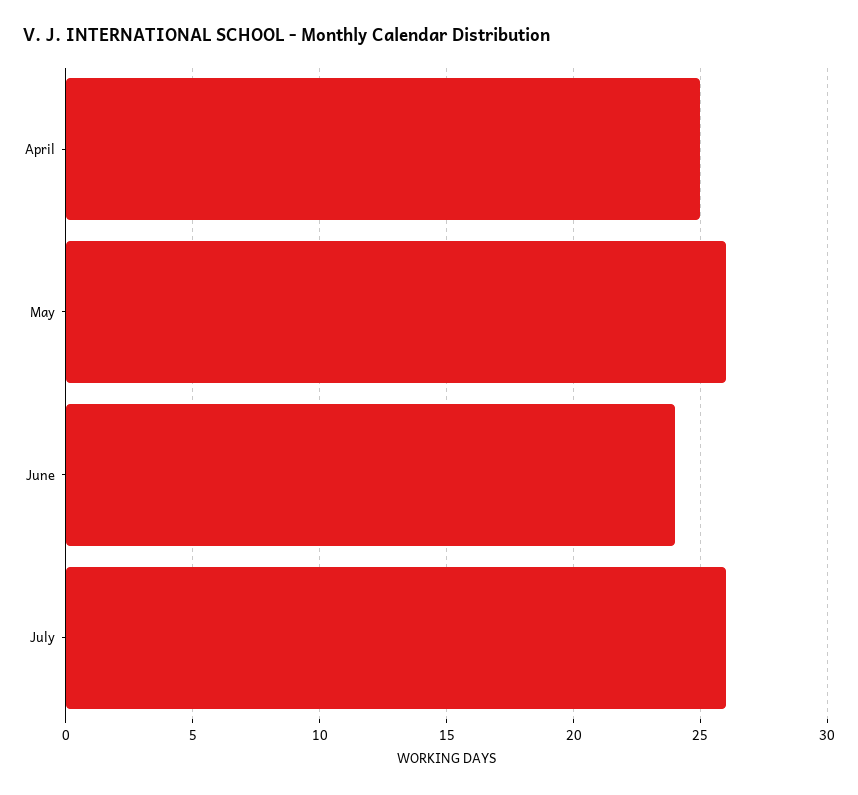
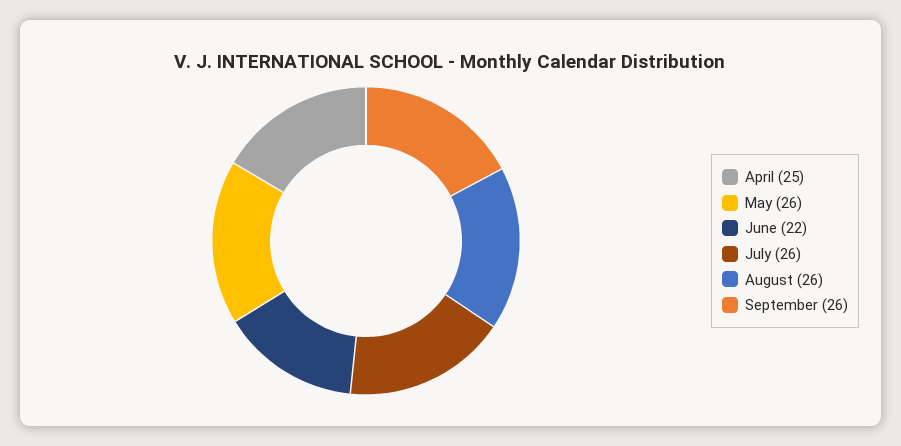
June: 24 -> 22
August: none -> 26
September: none -> 26

